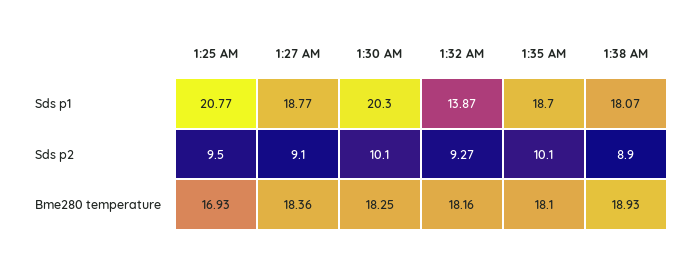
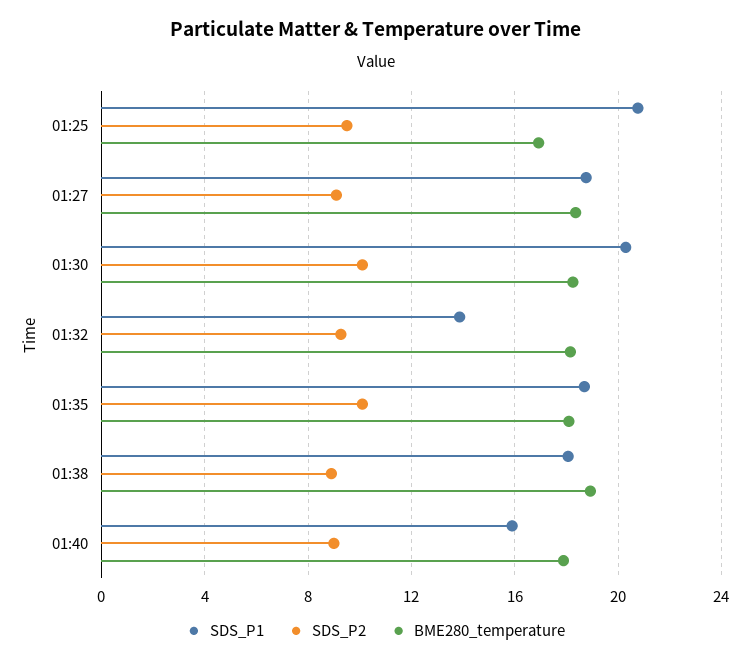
Sds p1, 01:40: none -> 16
Sds p2, 01:40: none -> 9
Bme280 temperature, 01:40: none -> 18

